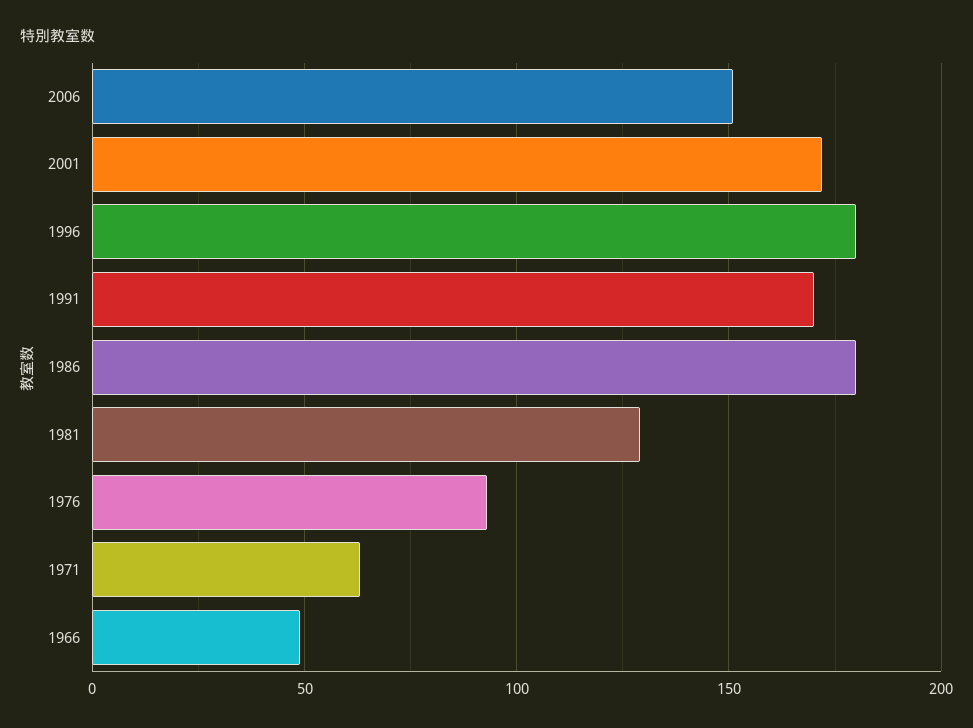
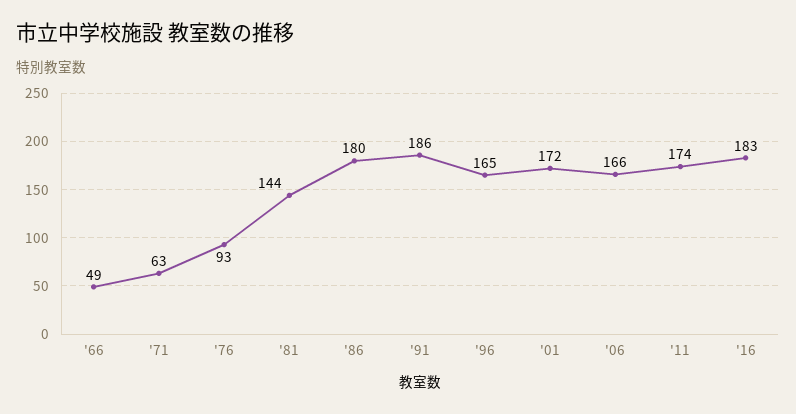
2006: 150 -> 166
1996: 180 -> 165
1991: 170 -> 186
1981: 130 -> 144
'11: none -> 174
'16: none -> 183

